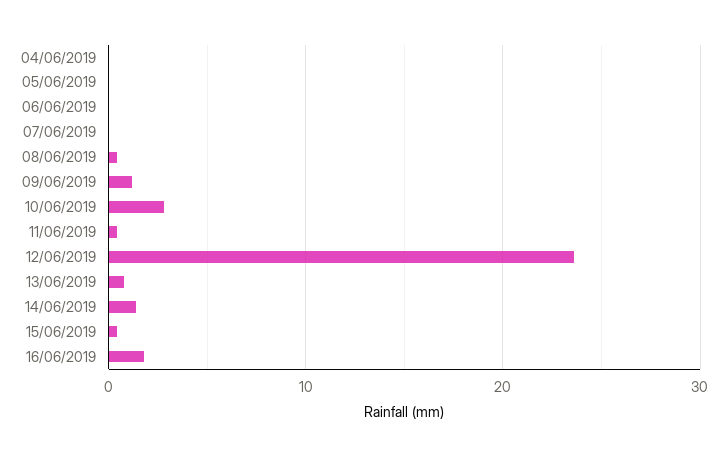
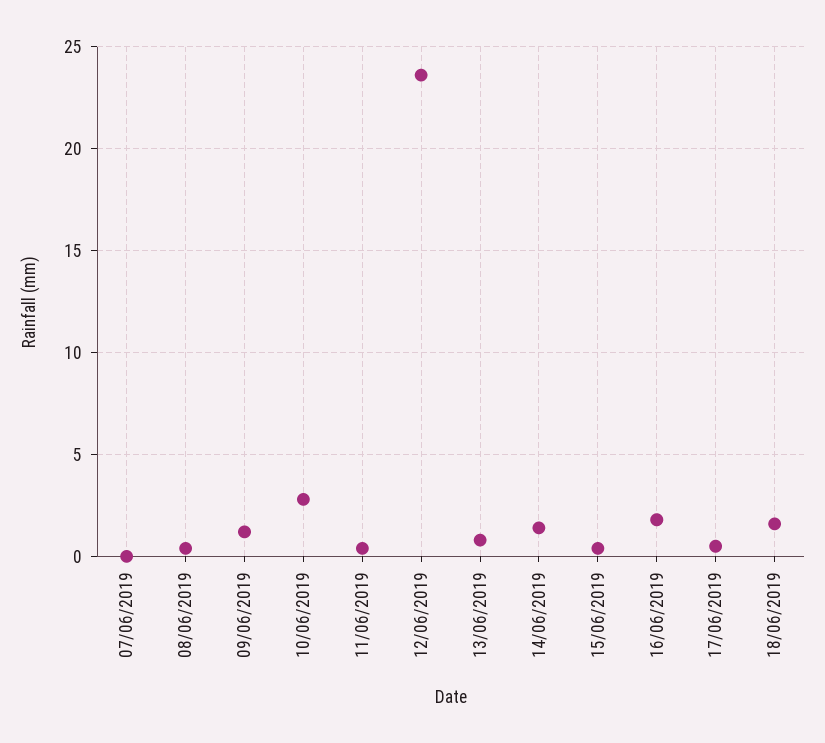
04/06/2019: 0 -> none
05/06/2019: 0 -> none
06/06/2019: 0 -> none
17/06/2019: none -> 0.5
18/06/2019: none -> 1.5

